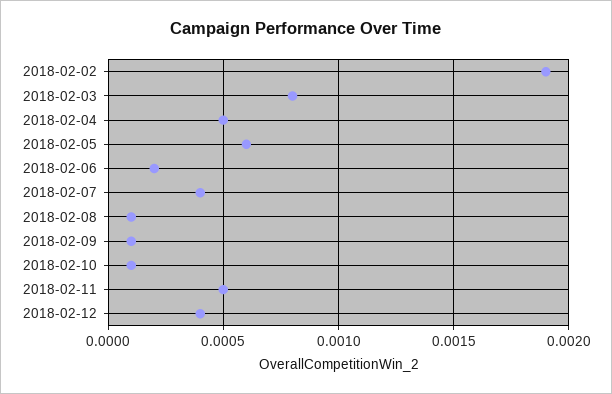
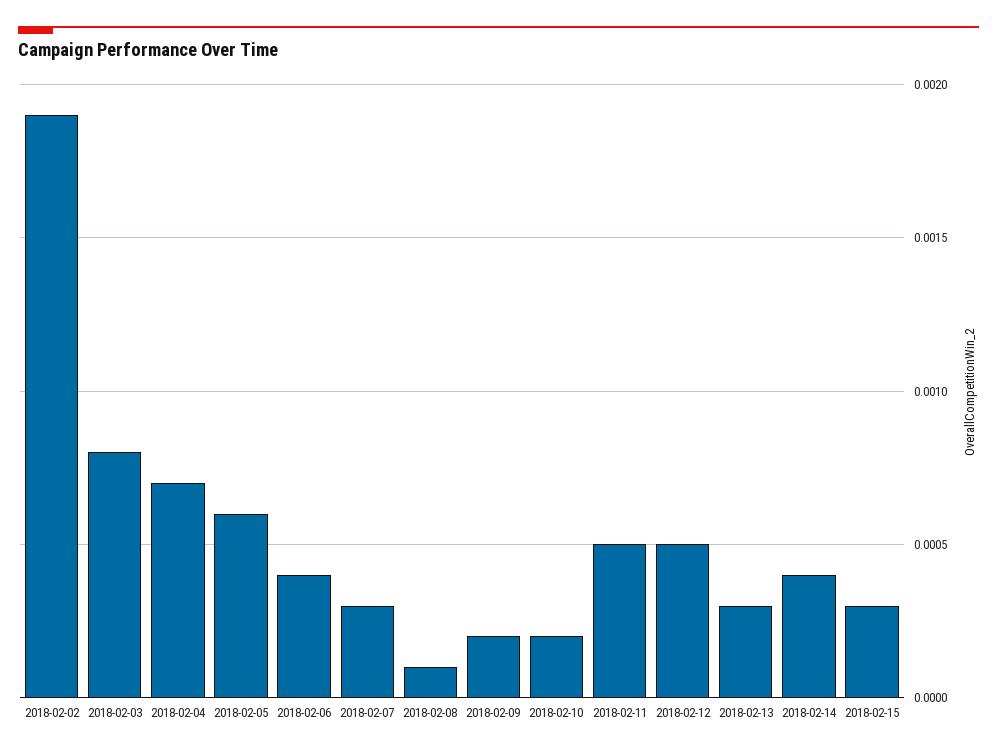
2018-02-04: 0.0005 -> 0.0007
2018-02-06: 0.0002 -> 0.0004
2018-02-07: 0.0004 -> 0.0003
2018-02-09: 0.0001 -> 0.0002
2018-02-10: 0.0001 -> 0.0002
2018-02-12: 0.0004 -> 0.0005
2018-02-13: none -> 0.0003
2018-02-14: none -> 0.0004
2018-02-15: none -> 0.0003

